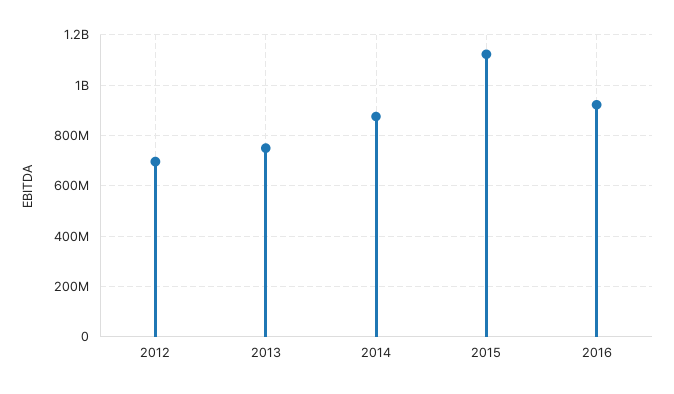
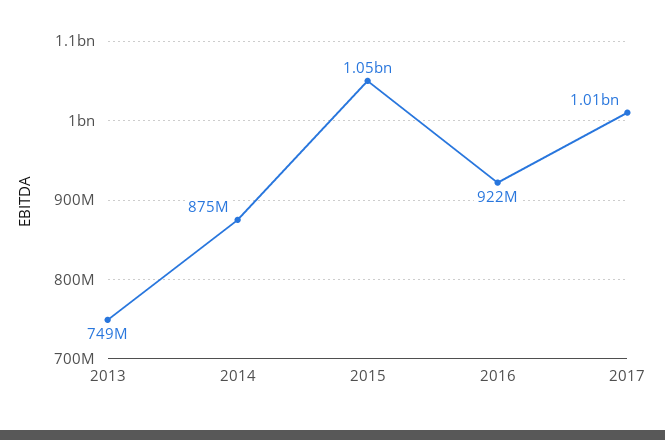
2012: 700000000 -> none
2015: 1125000000 -> 1050000000
2017: none -> 1010000000

